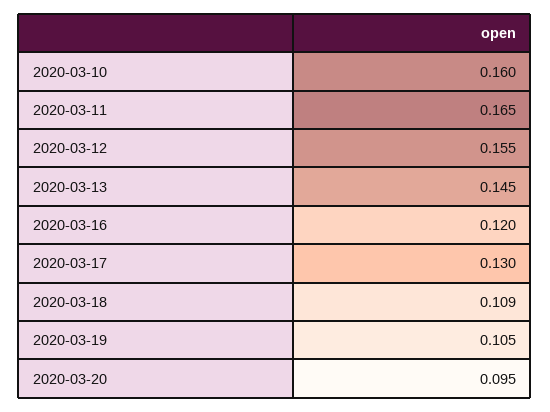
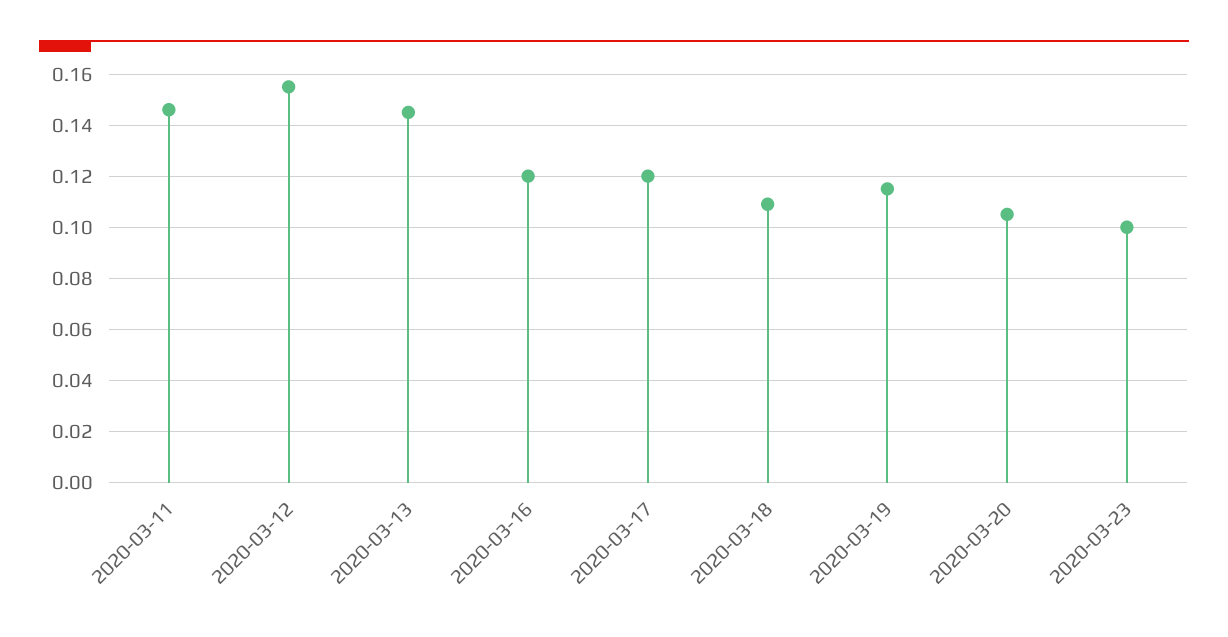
2020-03-10: 0.16 -> none
2020-03-11: 0.165 -> 0.145
2020-03-17: 0.13 -> 0.12
2020-03-19: 0.105 -> 0.115
2020-03-20: 0.095 -> 0.105
2020-03-23: none -> 0.1

